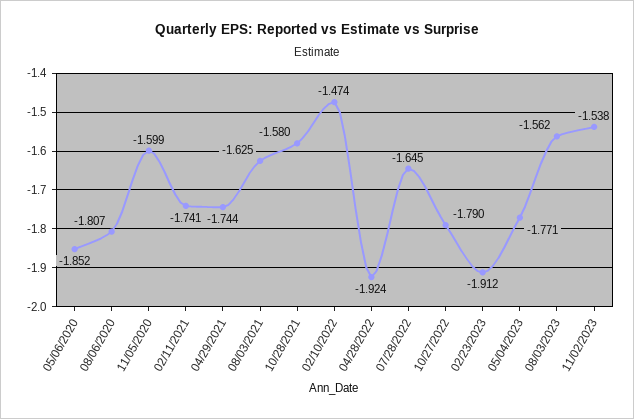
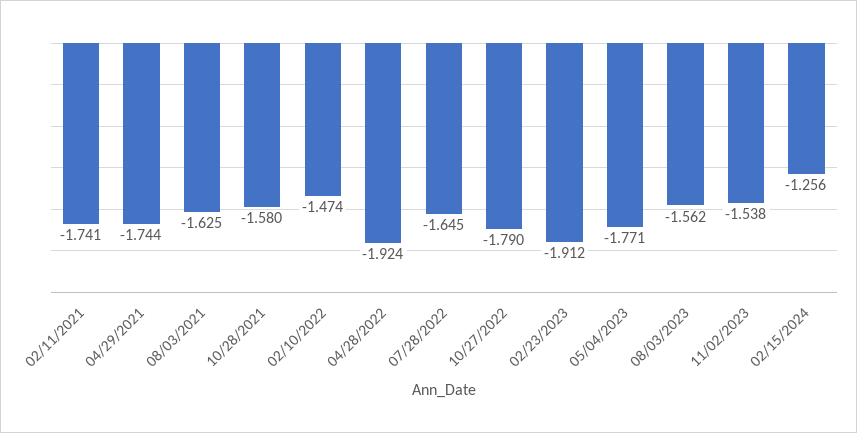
05/06/2020: -1.852 -> none
08/06/2020: -1.807 -> none
11/05/2020: -1.599 -> none
02/15/2024: none -> -1.256

